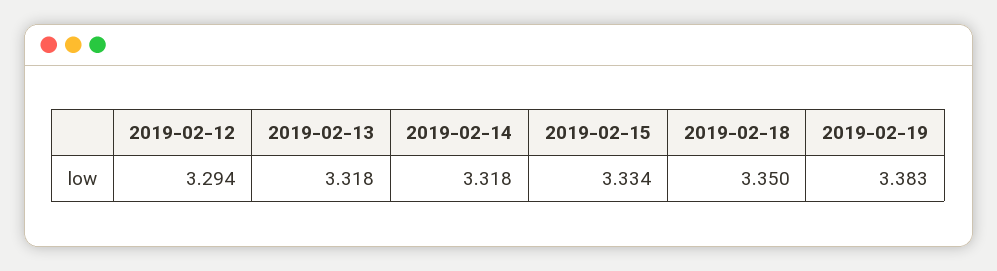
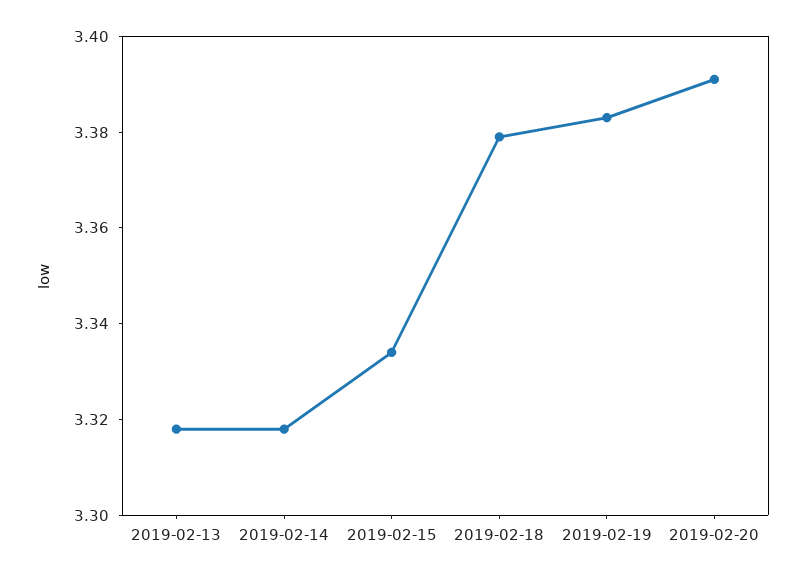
2019-02-12: 3.294 -> none
2019-02-18: 3.35 -> 3.38
2019-02-20: none -> 3.39

